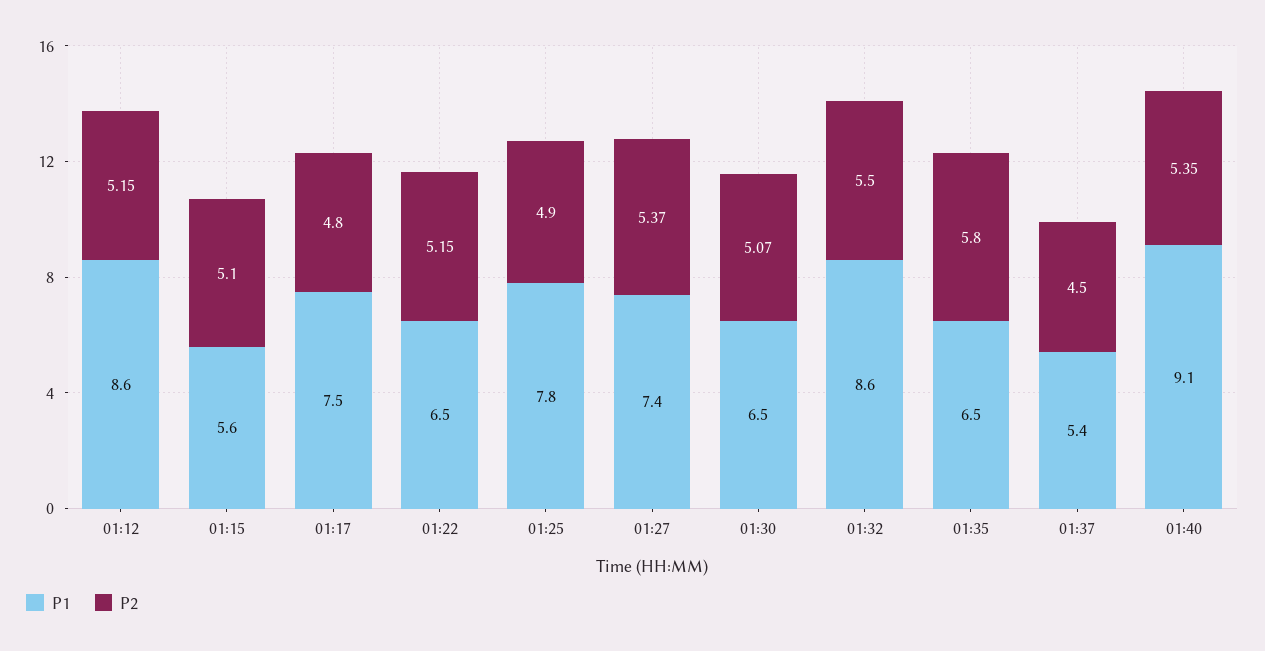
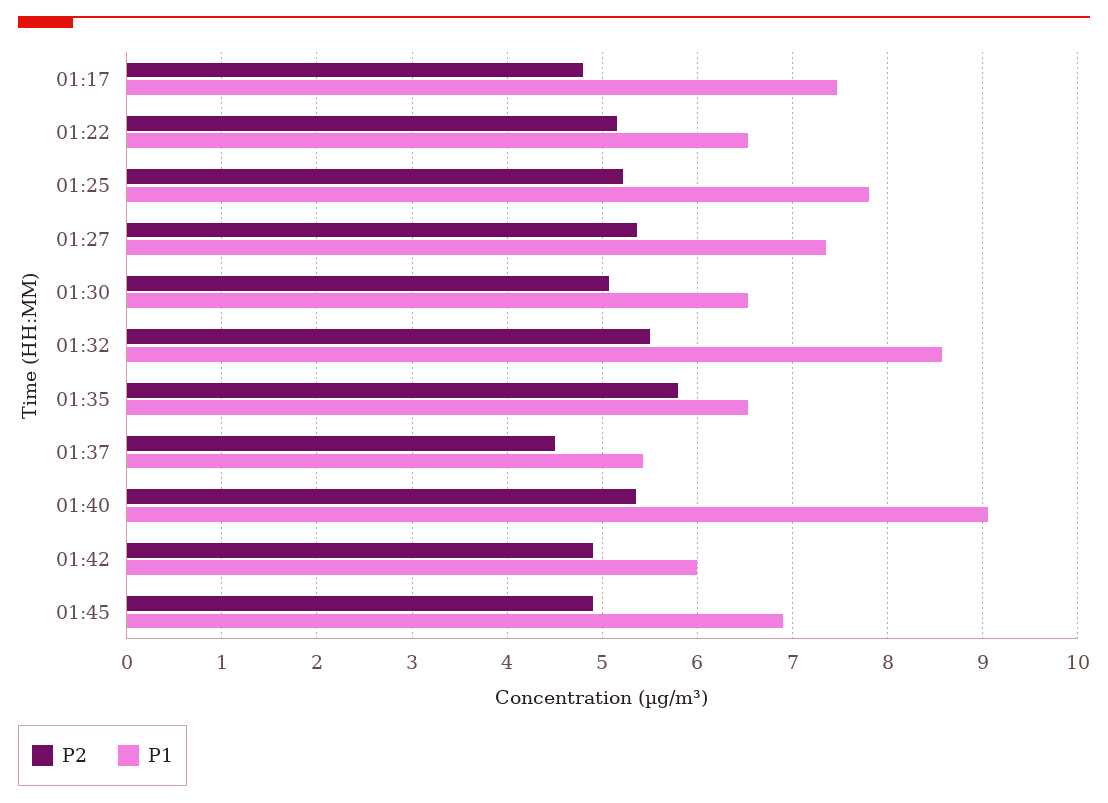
P1, 01:12: 8.6 -> none
P2, 01:12: 5.15 -> none
P1, 01:15: 5.6 -> none
P2, 01:15: 5.1 -> none
P2, 01:25: 4.9 -> 5.2
P2, 01:42: none -> 4.9
P1, 01:42: none -> 6
P2, 01:45: none -> 4.9
P1, 01:45: none -> 6.9

